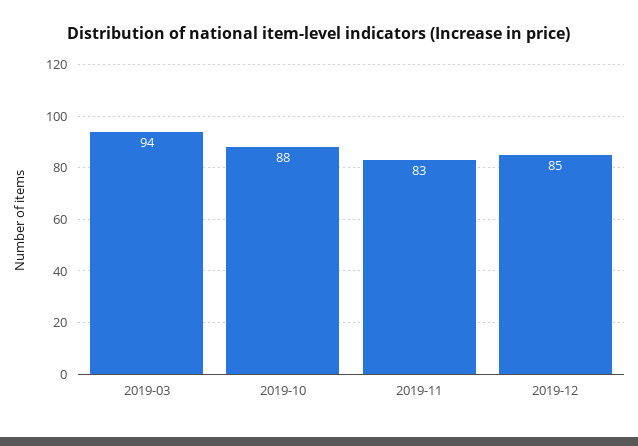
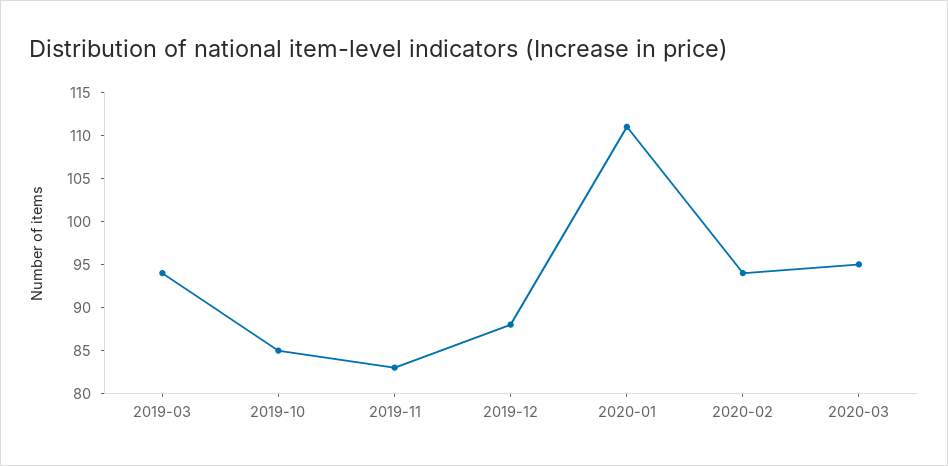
2019-10: 88 -> 85
2019-12: 85 -> 88
2020-01: none -> 111
2020-02: none -> 94
2020-03: none -> 95

